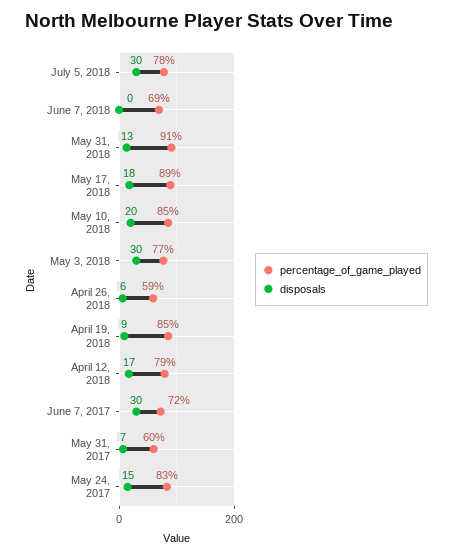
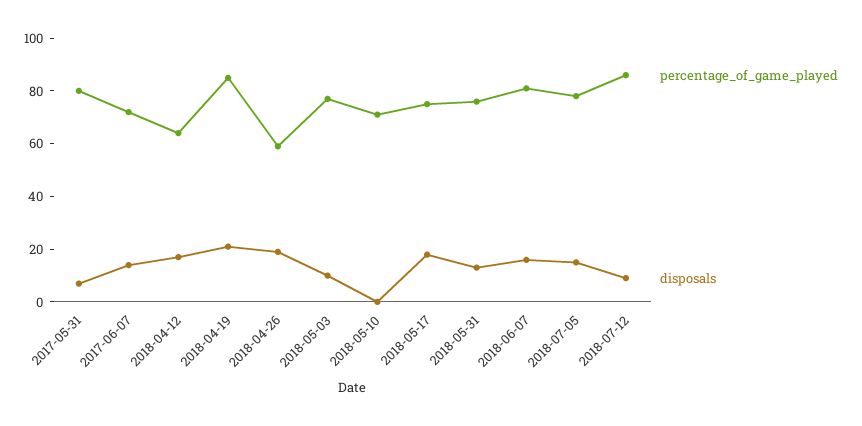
disposals, July 5, 2018: 30 -> 15
percentage_of_game_played, June 7, 2018: 69 -> 80
disposals, June 7, 2018: 0 -> 15
percentage_of_game_played, May 31, 2018: 91 -> 75
percentage_of_game_played, May 17, 2018: 89 -> 75
percentage_of_game_played, May 10, 2018: 85 -> 70
disposals, May 10, 2018: 20 -> 0
disposals, May 3, 2018: 30 -> 10
disposals, April 26, 2018: 6 -> 20
disposals, April 19, 2018: 9 -> 20
percentage_of_game_played, April 12, 2018: 79 -> 65
disposals, June 7, 2017: 30 -> 15
percentage_of_game_played, May 31, 2017: 60 -> 80
percentage_of_game_played, May 24, 2017: 83 -> none
disposals, May 24, 2017: 15 -> none
percentage_of_game_played, 2018-07-12: none -> 85
disposals, 2018-07-12: none -> 10

